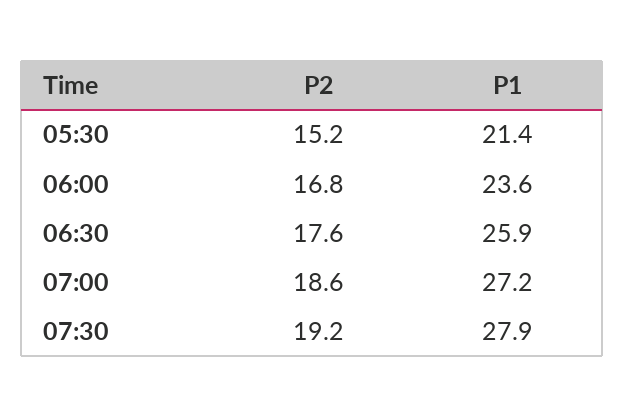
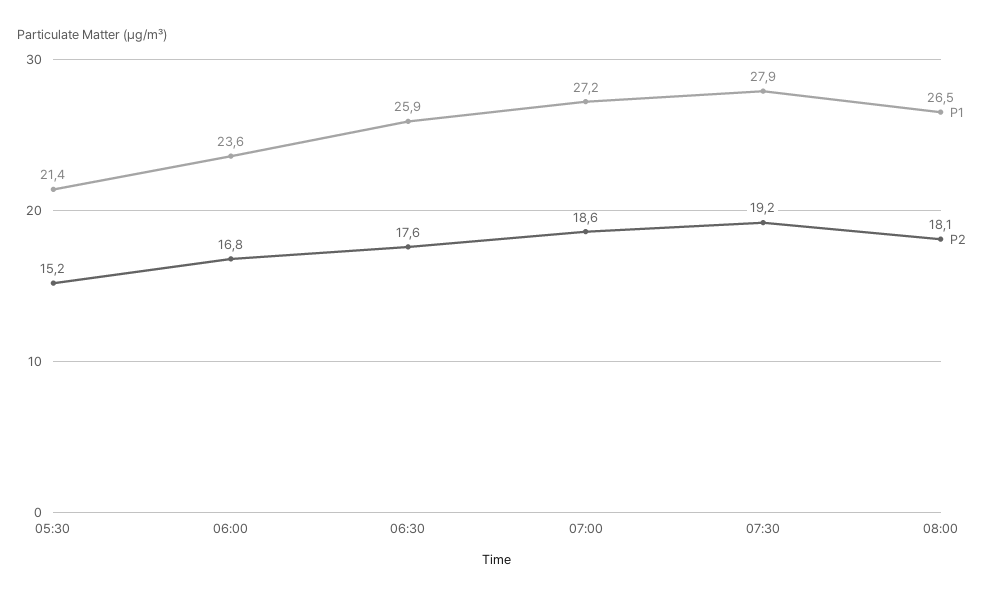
P1, 08:00: none -> 26.5
P2, 08:00: none -> 18.1

